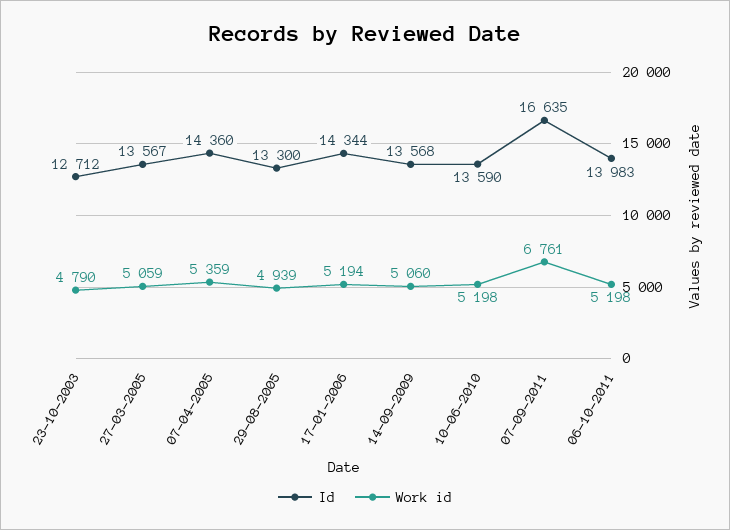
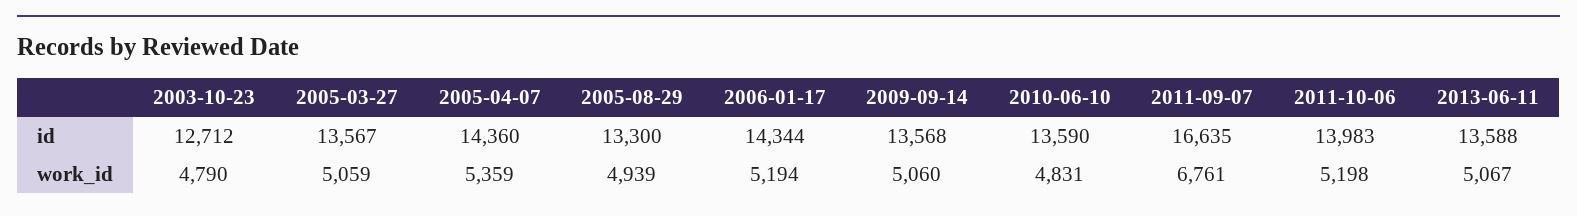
Work id, 10-06-2010: 5198 -> 4831
Id, 2013-06-11: none -> 13588
Work id, 2013-06-11: none -> 5067

